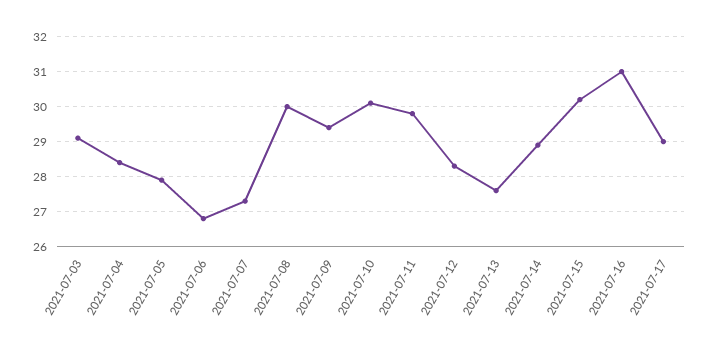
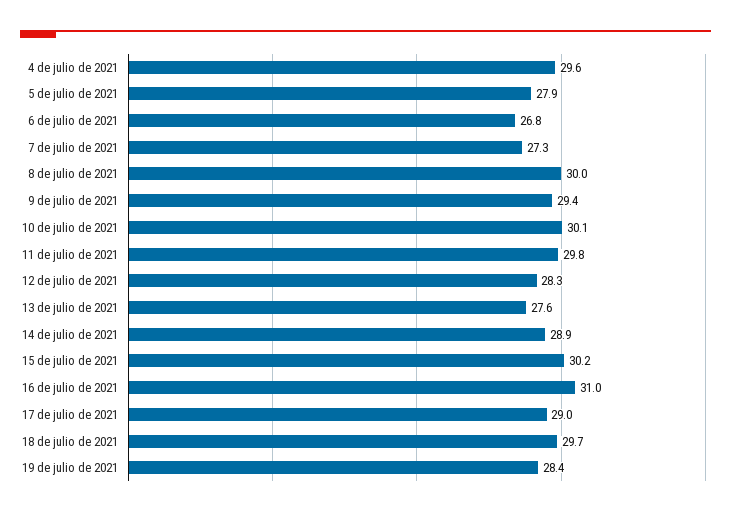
2021-07-03: 29 -> none
2021-07-04: 28.5 -> 29.6
18 de julio de 2021: none -> 29.7
19 de julio de 2021: none -> 28.4

